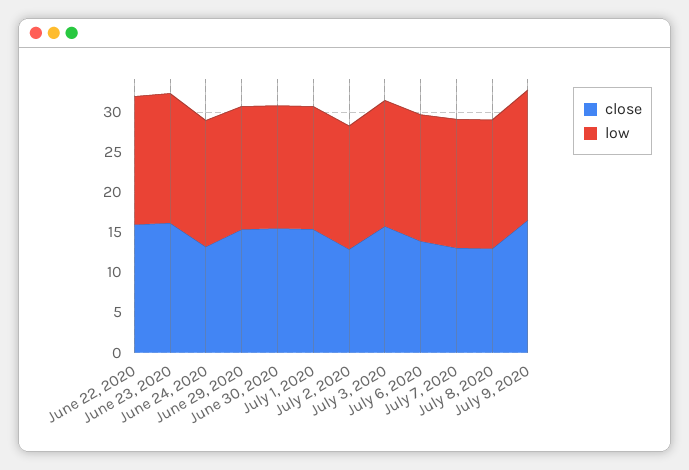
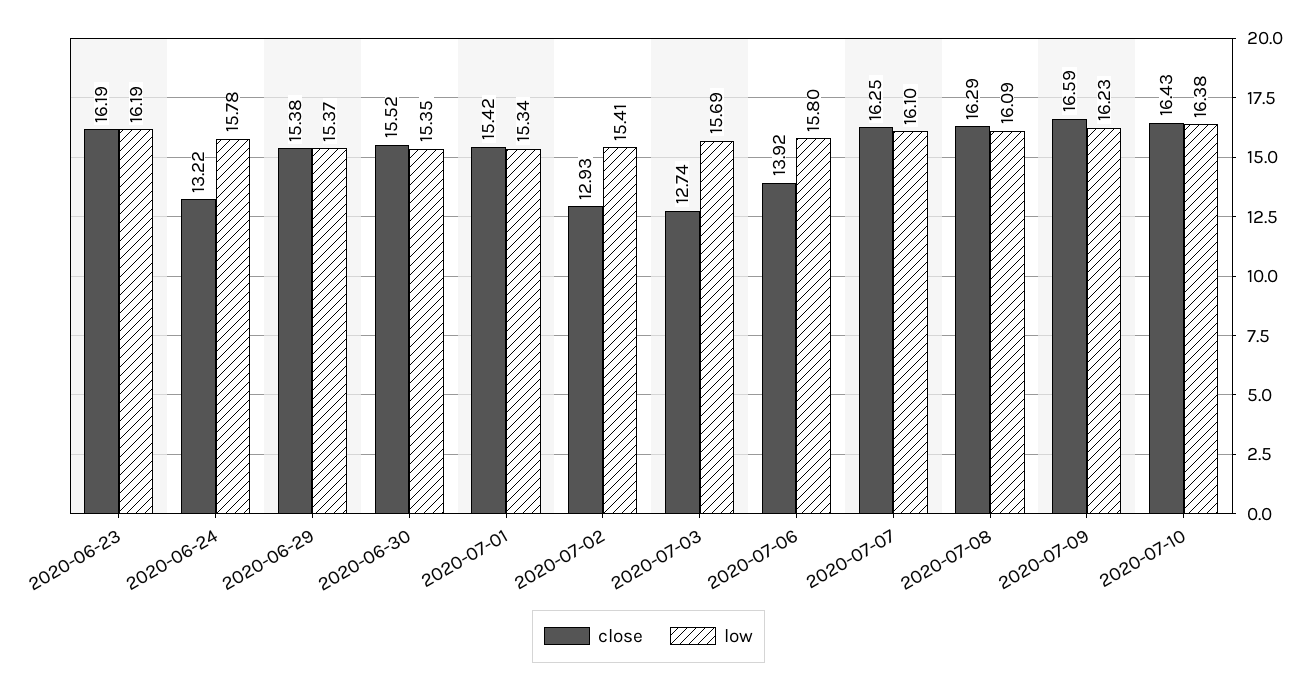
close, June 22, 2020: 16 -> none
low, June 22, 2020: 16 -> none
close, July 3, 2020: 16 -> 12.74
close, July 7, 2020: 13 -> 16.25
close, July 8, 2020: 13 -> 16.29
close, 2020-07-10: none -> 16.43
low, 2020-07-10: none -> 16.38

